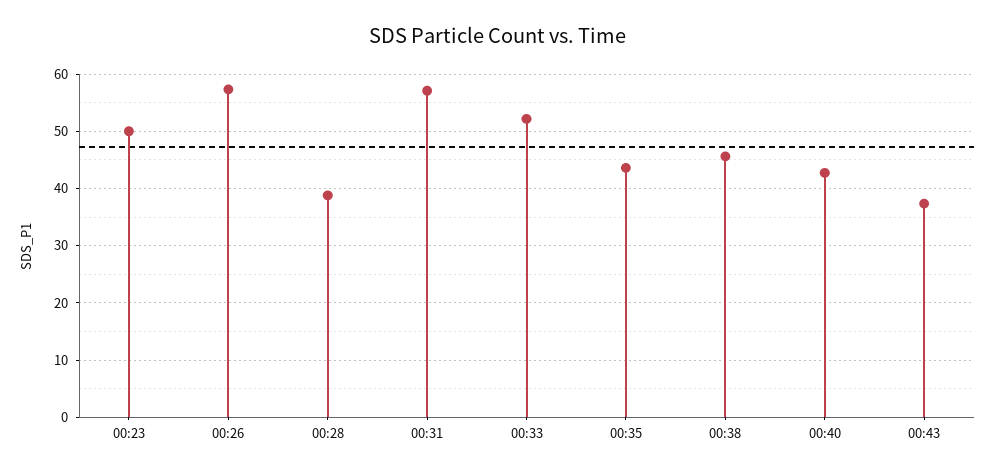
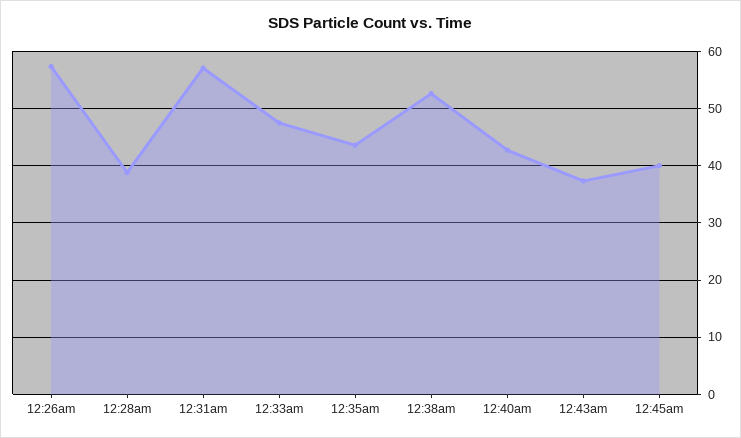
00:23: 50 -> none
00:33: 52 -> 48
00:38: 46 -> 52
12:45am: none -> 40

